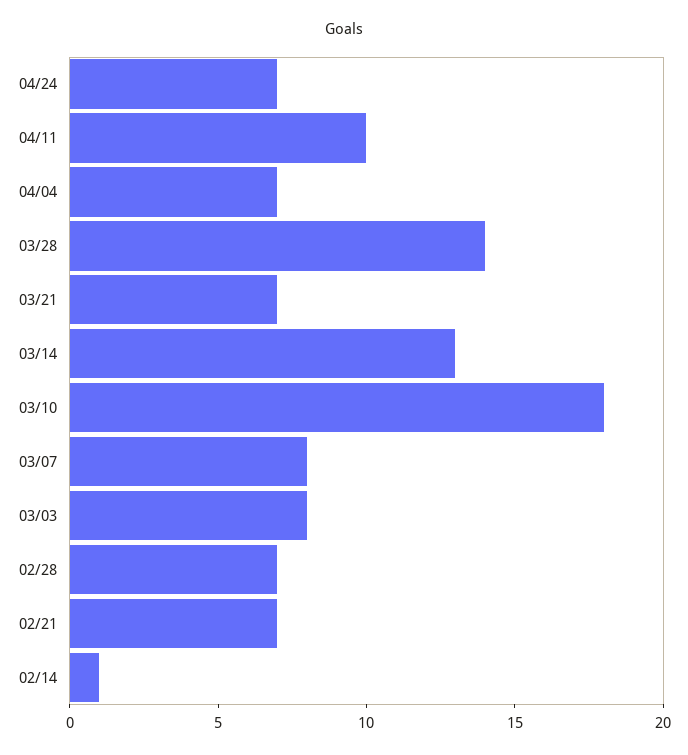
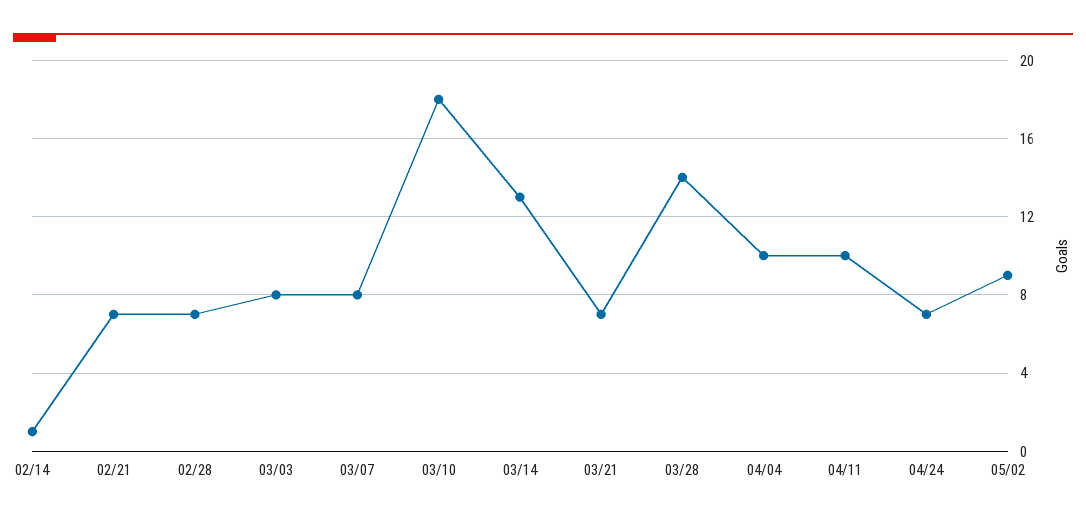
04/04: 7 -> 10
05/02: none -> 9

